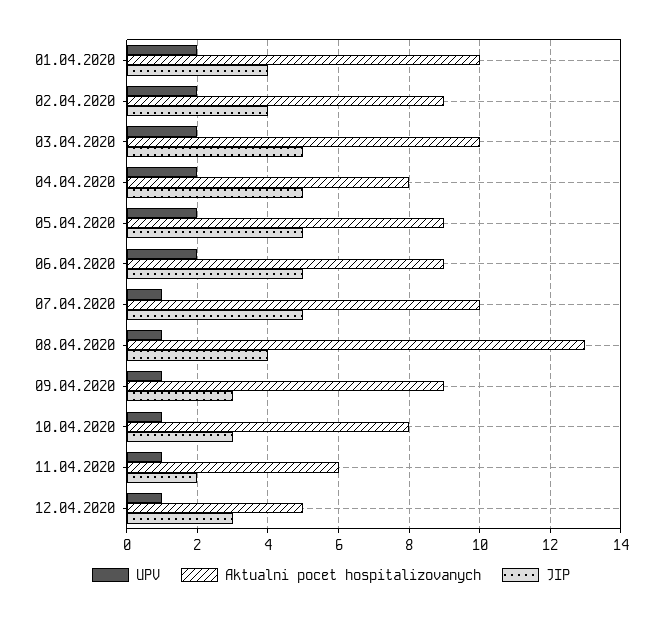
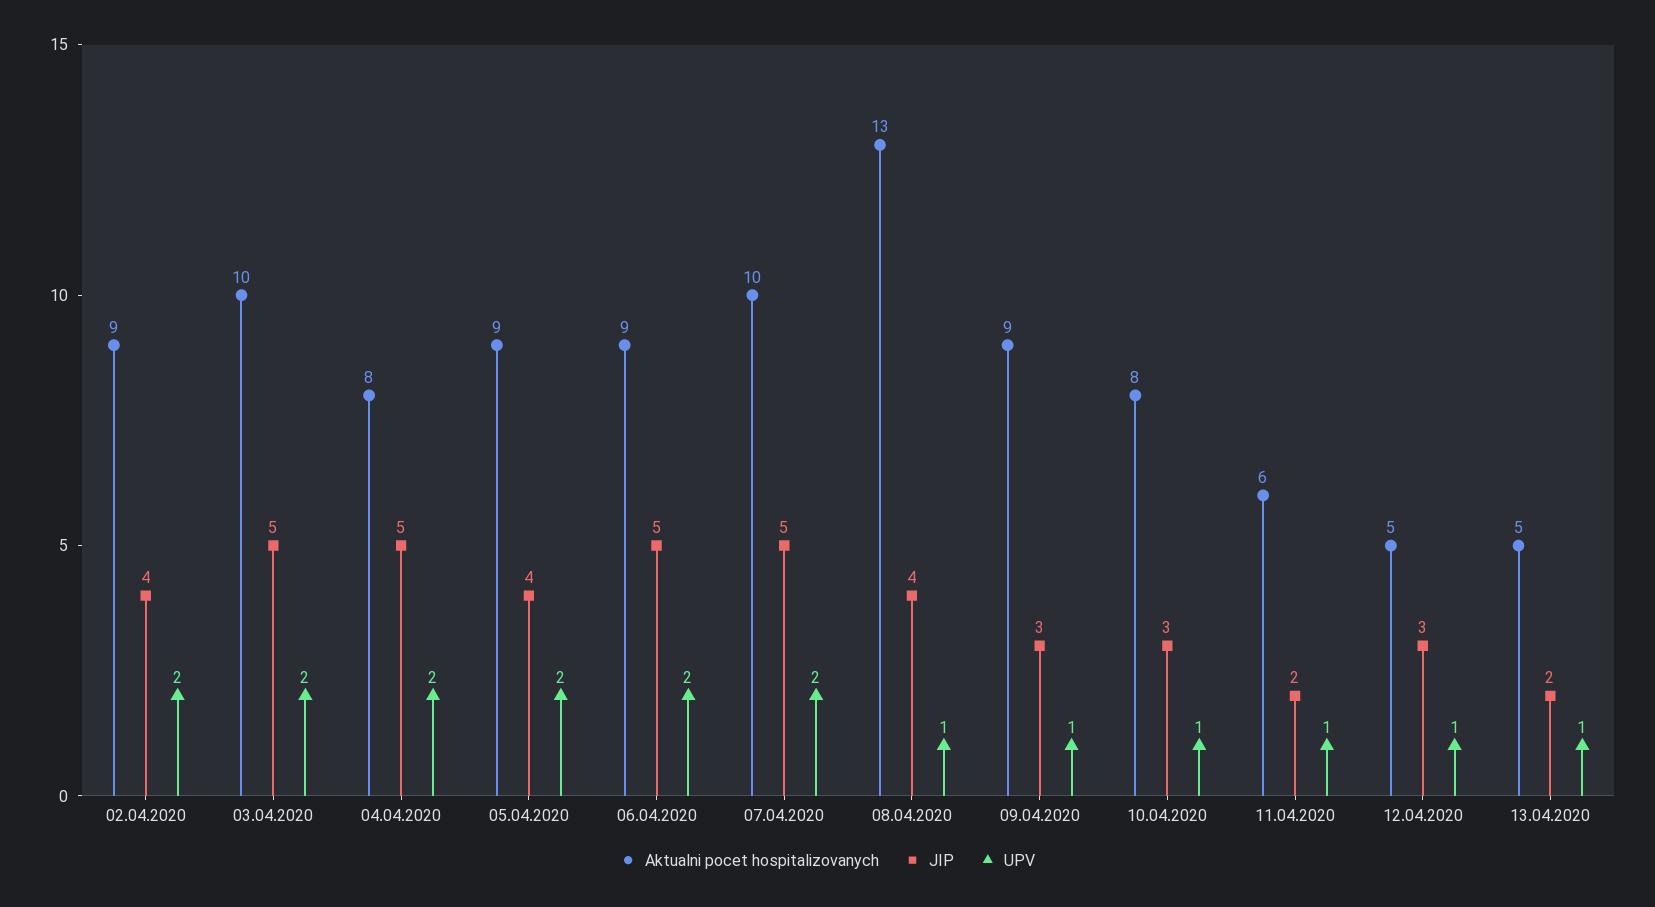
UPV, 01.04.2020: 2 -> none
Aktualni pocet hospitalizovanych, 01.04.2020: 10 -> none
JIP, 01.04.2020: 4 -> none
JIP, 05.04.2020: 5 -> 4
UPV, 07.04.2020: 1 -> 2
Aktualni pocet hospitalizovanych, 13.04.2020: none -> 5
JIP, 13.04.2020: none -> 2
UPV, 13.04.2020: none -> 1

